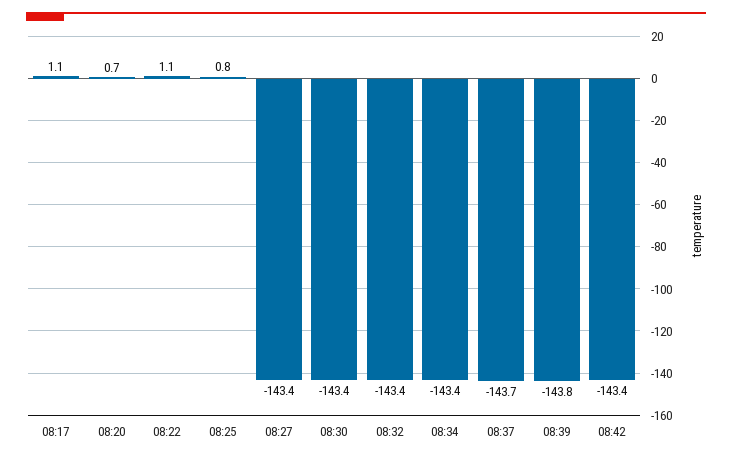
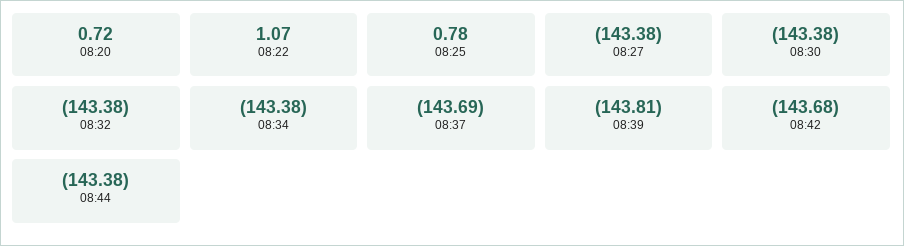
08:17: 1.1 -> none
08:42: -143.4 -> -143.68
08:44: none -> -143.38

